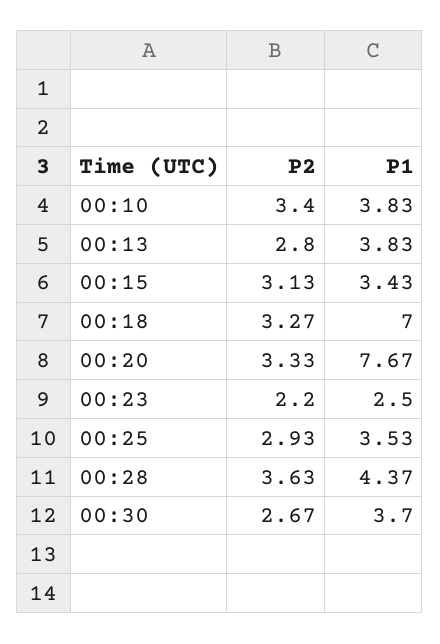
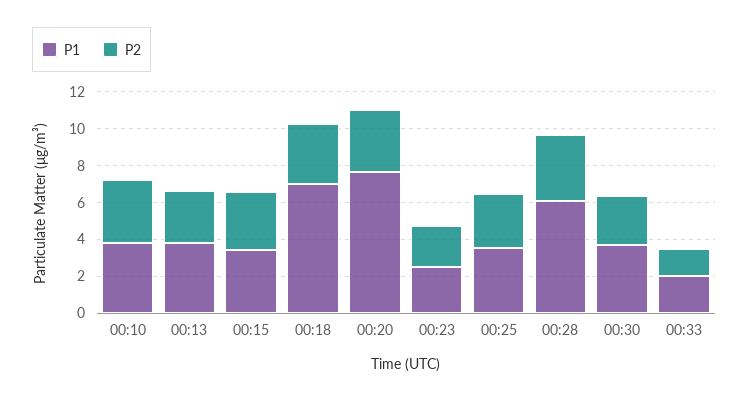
P1, 00:28: 4.37 -> 6
P1, 00:33: none -> 2
P2, 00:33: none -> 1.5

